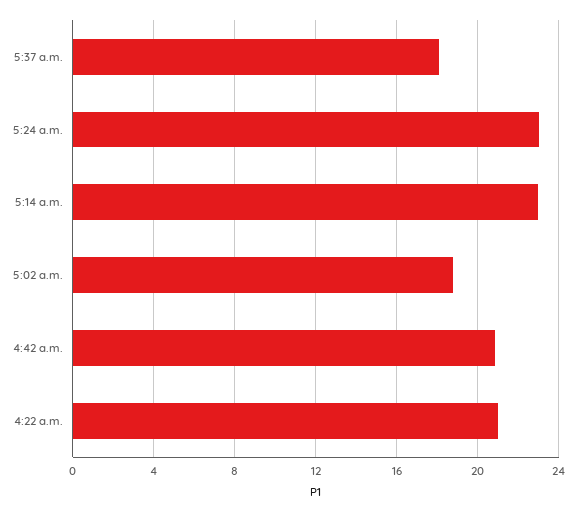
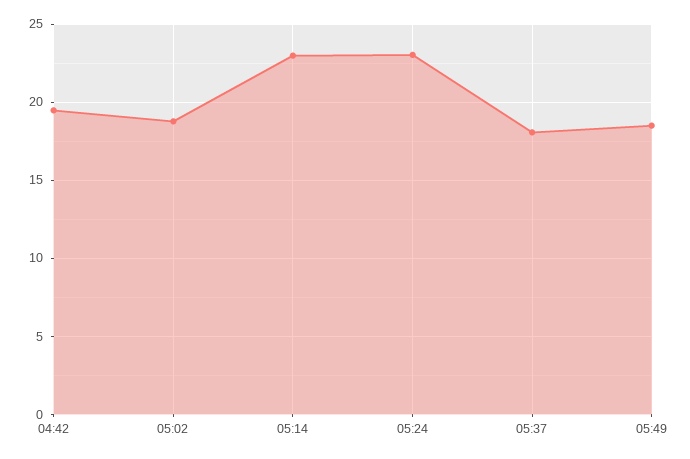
4:42 a.m.: 21 -> 19.5
4:22 a.m.: 21 -> none
05:49: none -> 18.5

